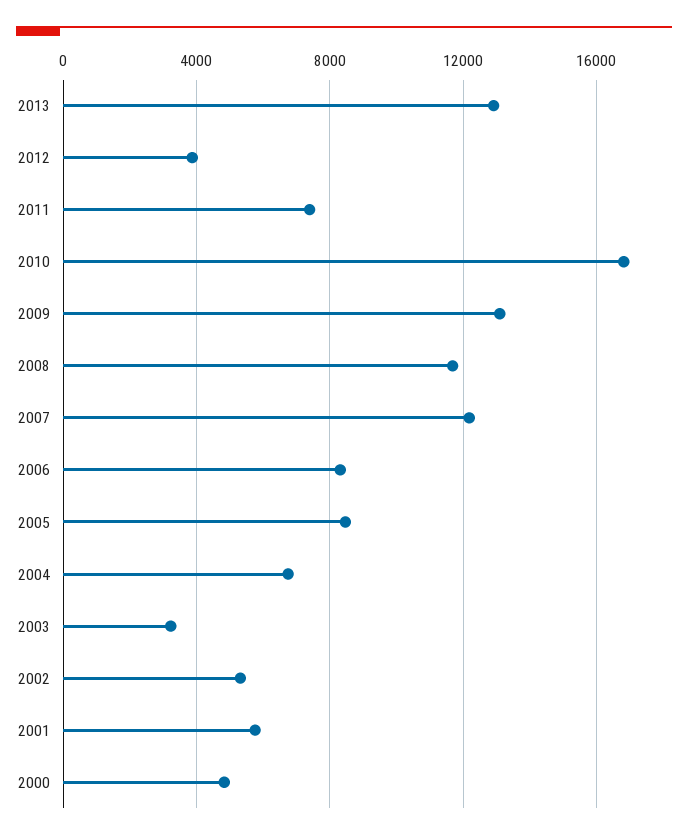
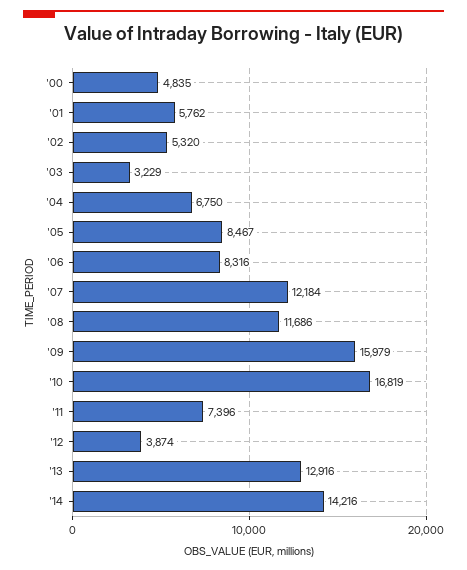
2009: 13000 -> 15979
'14: none -> 14216

